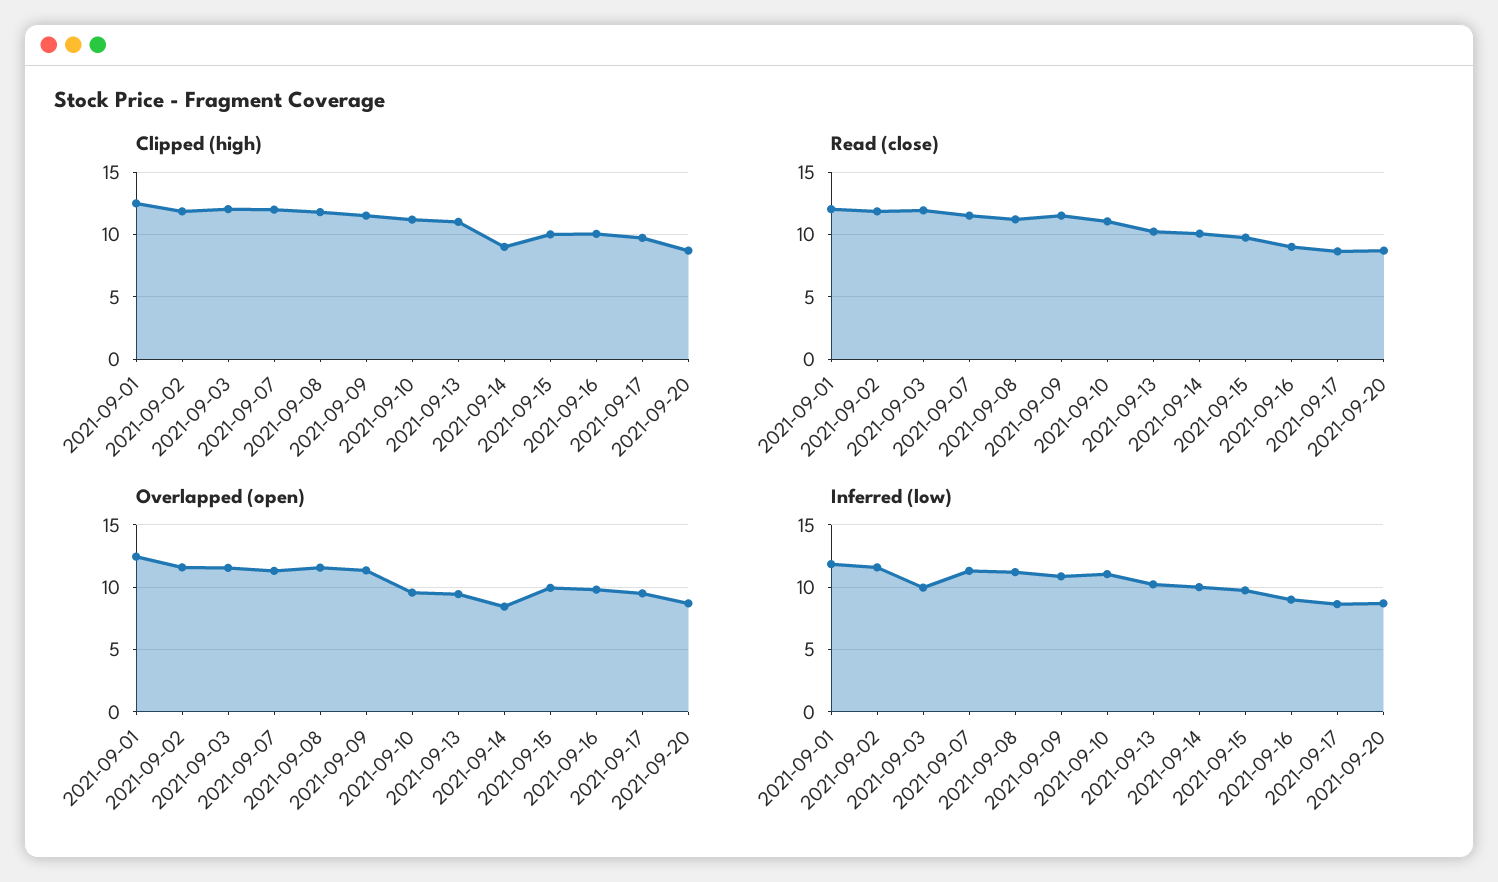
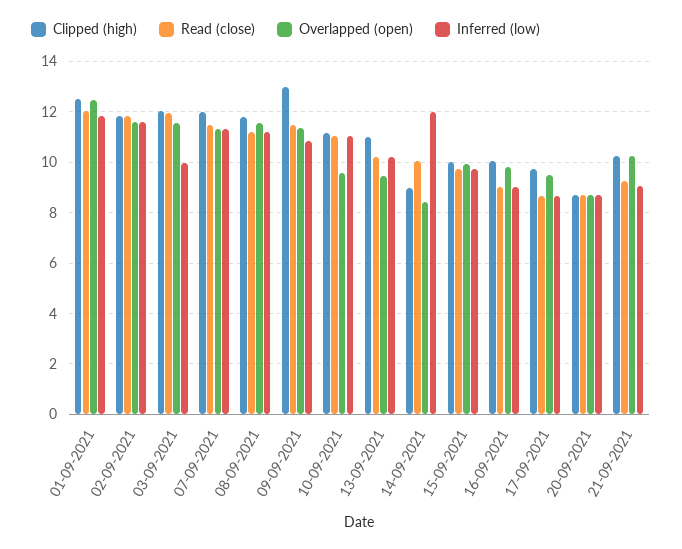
Clipped (high), 2021-09-09: 11.5 -> 13
Inferred (low), 2021-09-14: 10 -> 12
Clipped (high), 21-09-2021: none -> 10.25
Read (close), 21-09-2021: none -> 9.25
Overlapped (open), 21-09-2021: none -> 10.25
Inferred (low), 21-09-2021: none -> 9

